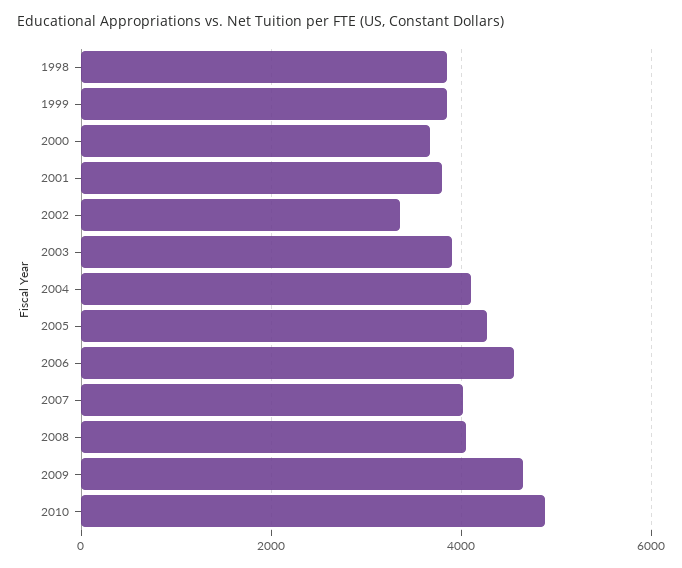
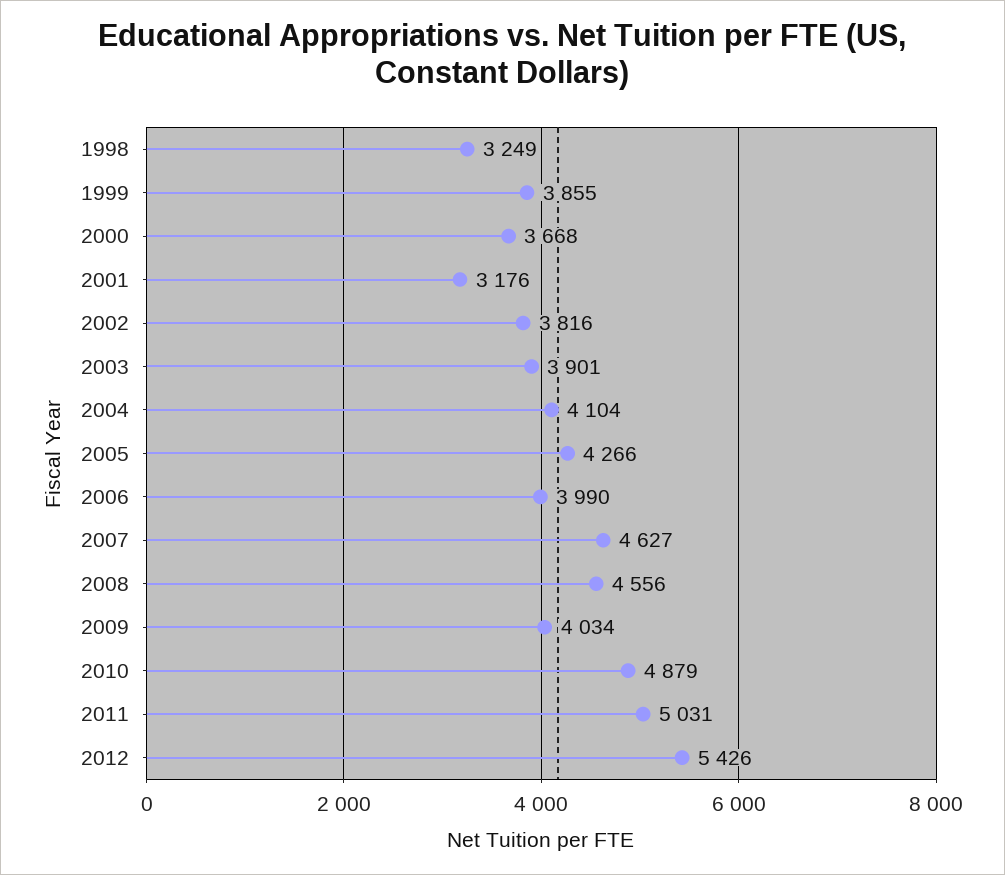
1998: 3800 -> 3249
2001: 3800 -> 3176
2002: 3400 -> 3816
2006: 4600 -> 3990
2007: 4000 -> 4627
2008: 4000 -> 4556
2009: 4600 -> 4034
2011: none -> 5031
2012: none -> 5426

